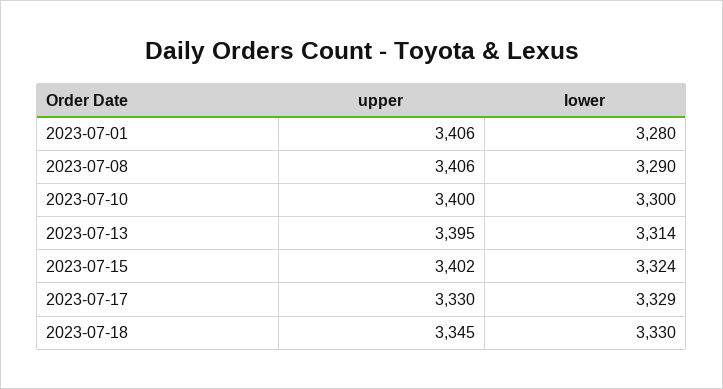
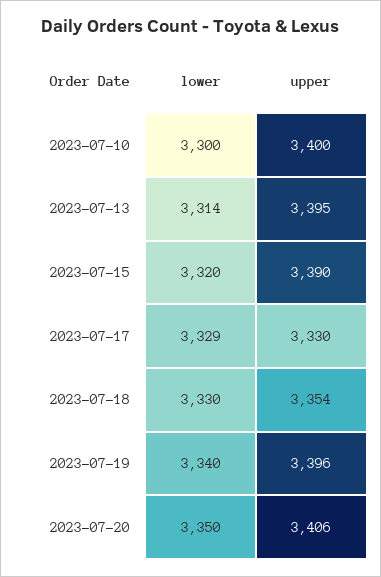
upper, 2023-07-01: 3406 -> none
lower, 2023-07-01: 3280 -> none
upper, 2023-07-08: 3406 -> none
lower, 2023-07-08: 3290 -> none
upper, 2023-07-15: 3402 -> 3390
lower, 2023-07-15: 3324 -> 3320
upper, 2023-07-18: 3345 -> 3354
lower, 2023-07-19: none -> 3340
upper, 2023-07-19: none -> 3396
lower, 2023-07-20: none -> 3350
upper, 2023-07-20: none -> 3406

